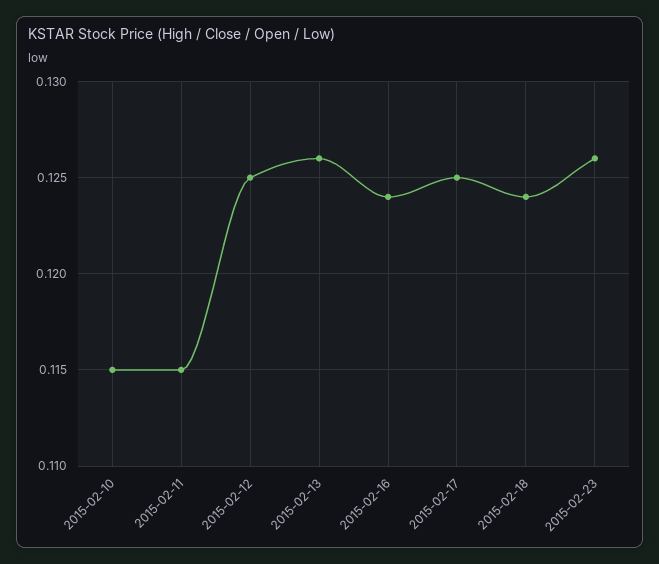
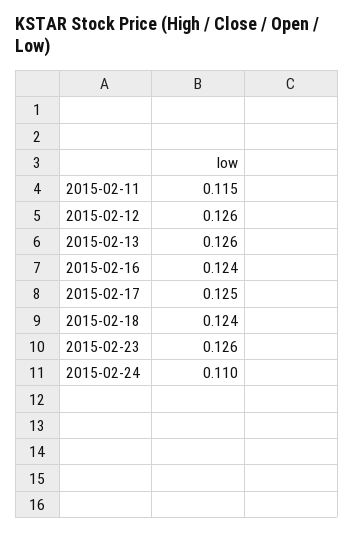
2015-02-10: 0.115 -> none
2015-02-12: 0.125 -> 0.126
2015-02-24: none -> 0.11

